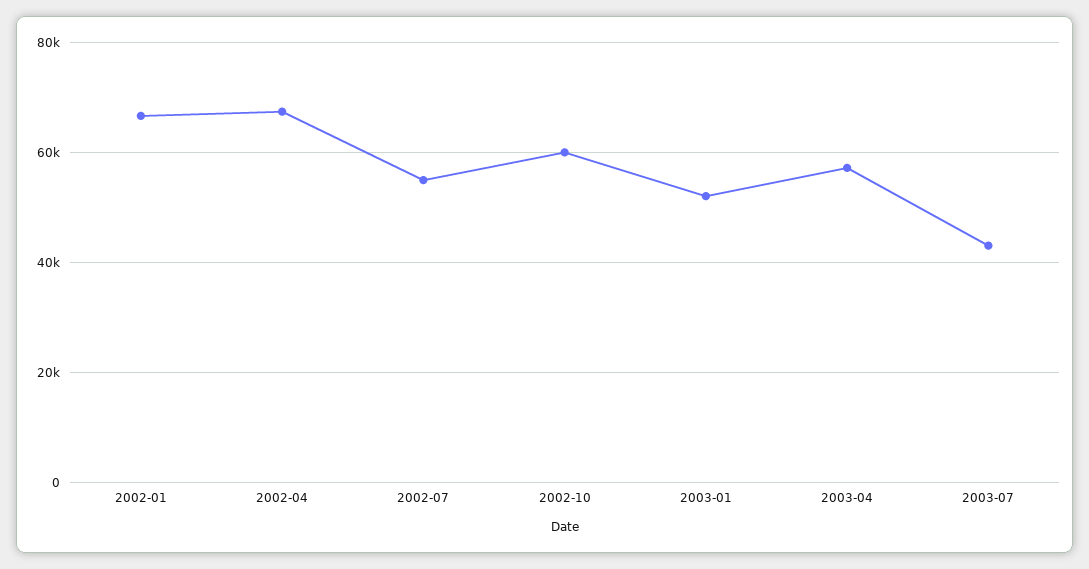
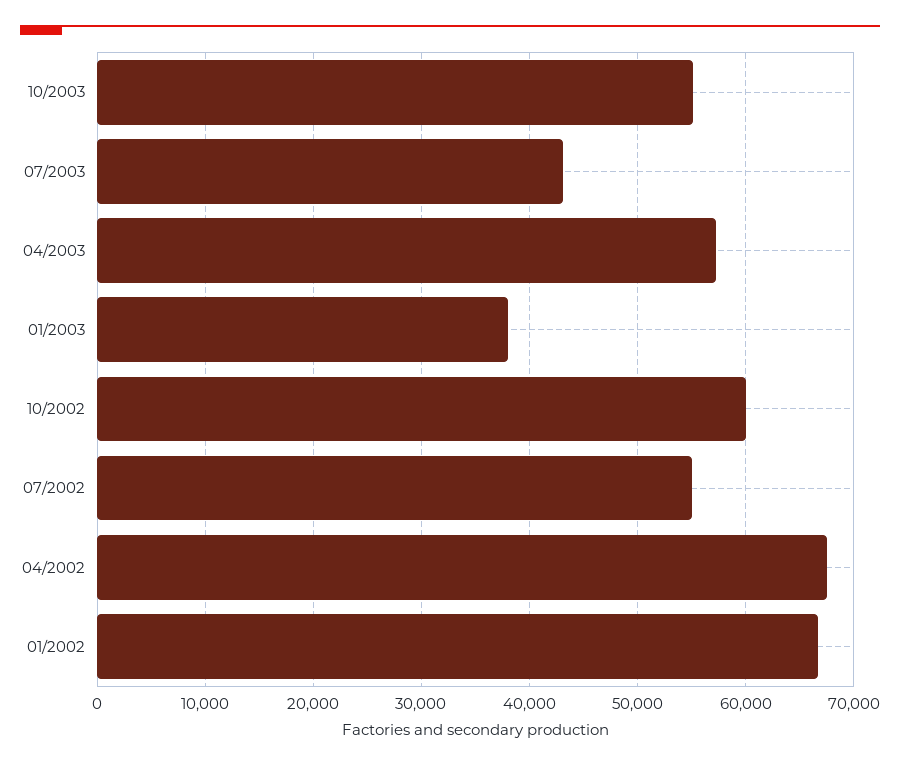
2003-01: 52000 -> 38000
10/2003: none -> 55000

